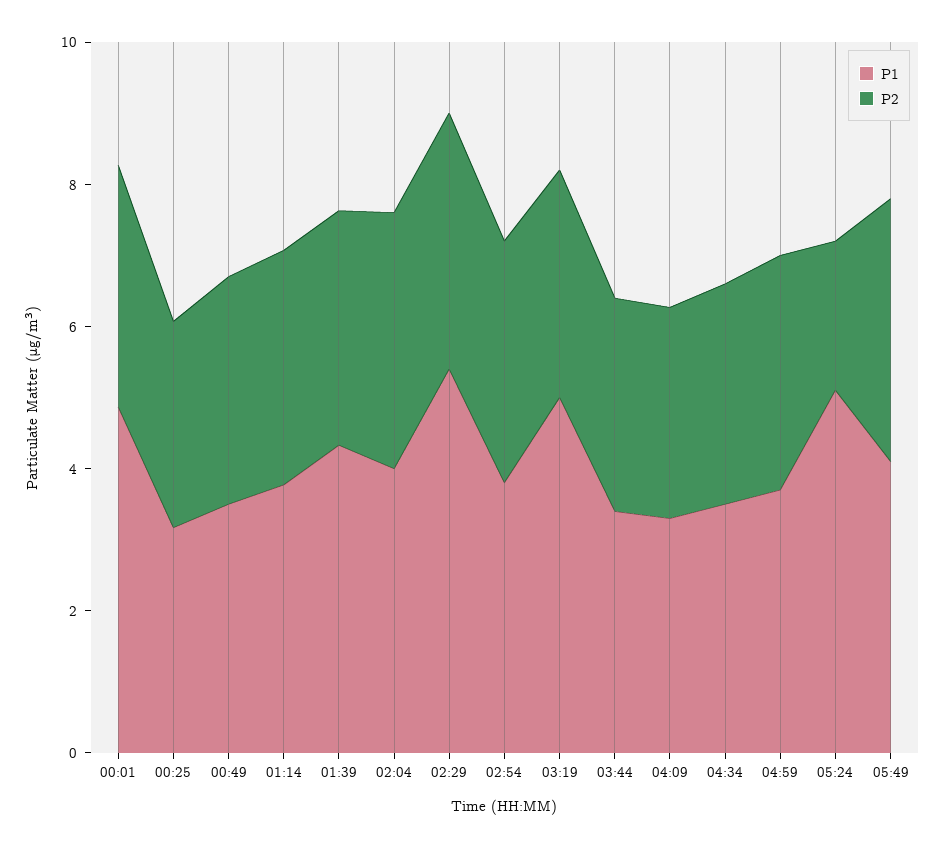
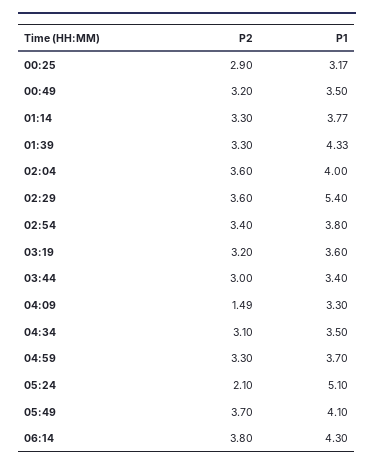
P1, 00:01: 5 -> none
P2, 00:01: 3.5 -> none
P1, 03:19: 5 -> 3.6
P2, 04:09: 3 -> 1.49
P2, 06:14: none -> 3.8
P1, 06:14: none -> 4.3

